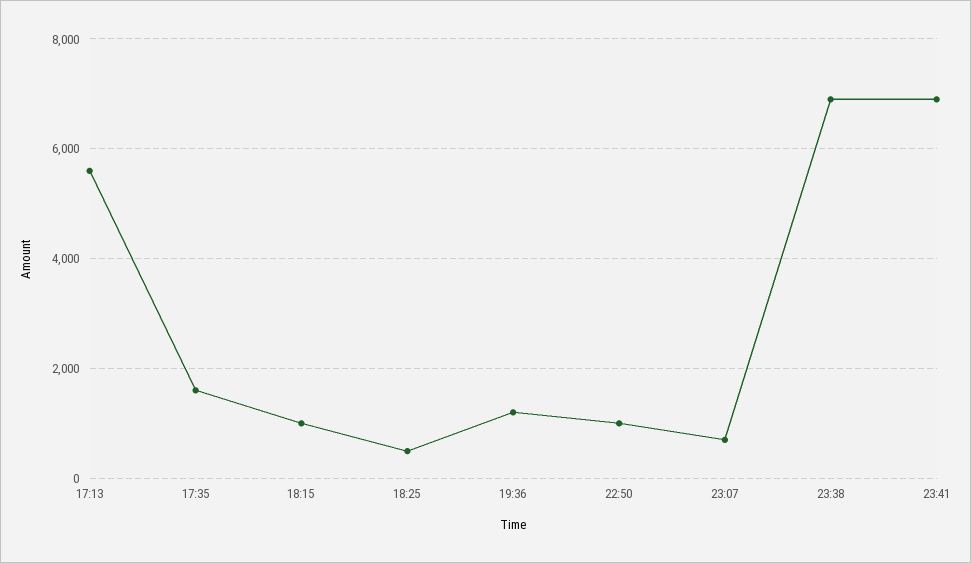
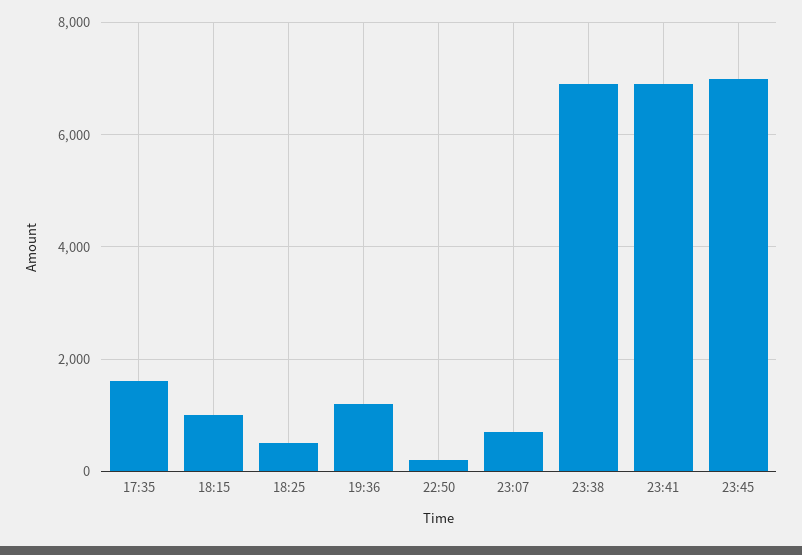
17:13: 5600 -> none
22:50: 1000 -> 200
23:45: none -> 7000

